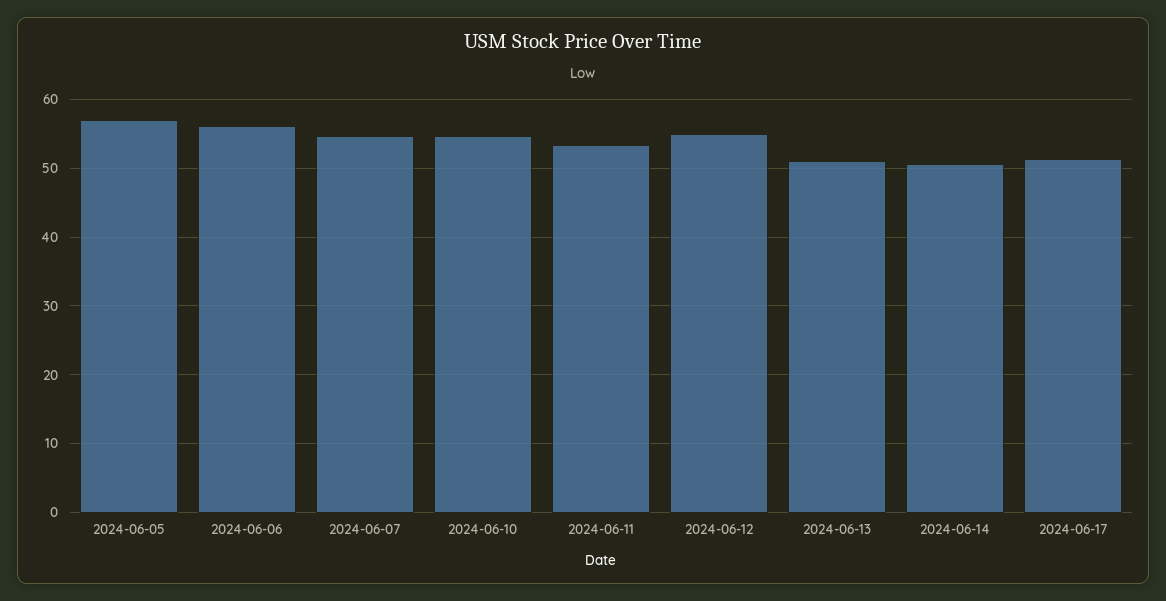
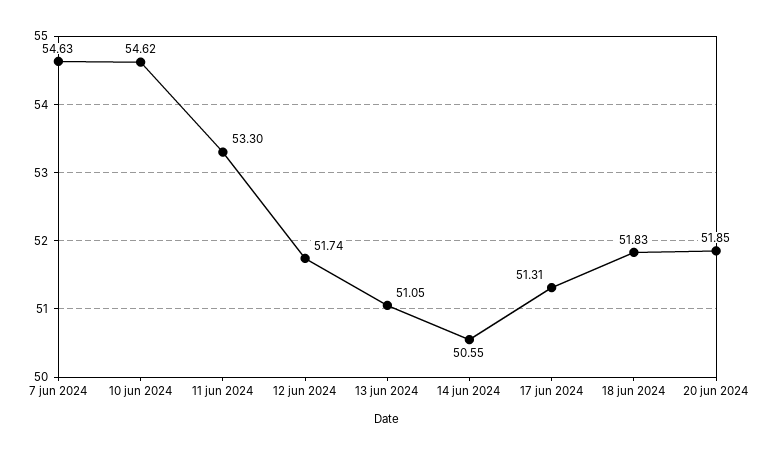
2024-06-05: 57 -> none
2024-06-06: 56 -> none
2024-06-12: 55 -> 51.74
18 jun 2024: none -> 51.83
20 jun 2024: none -> 51.85

